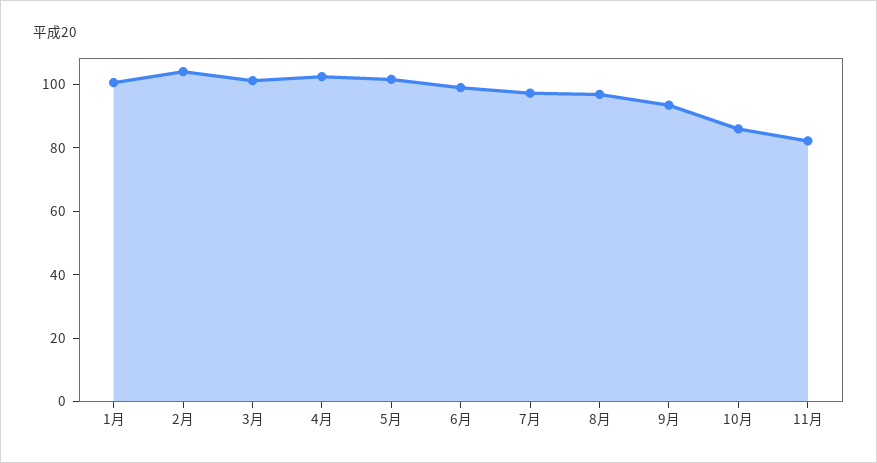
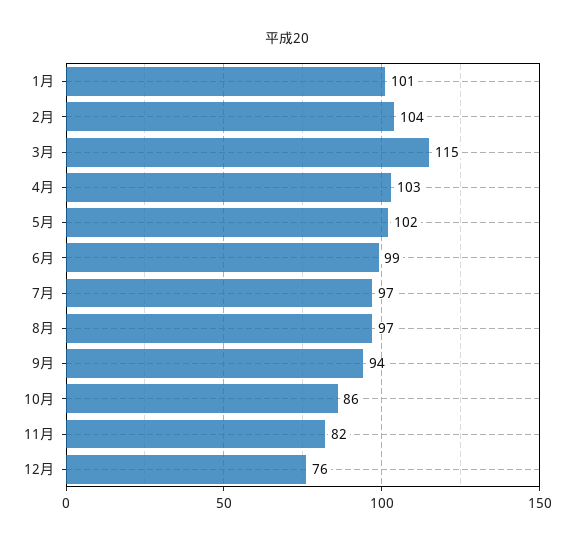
3月: 100 -> 115
12月: none -> 76

